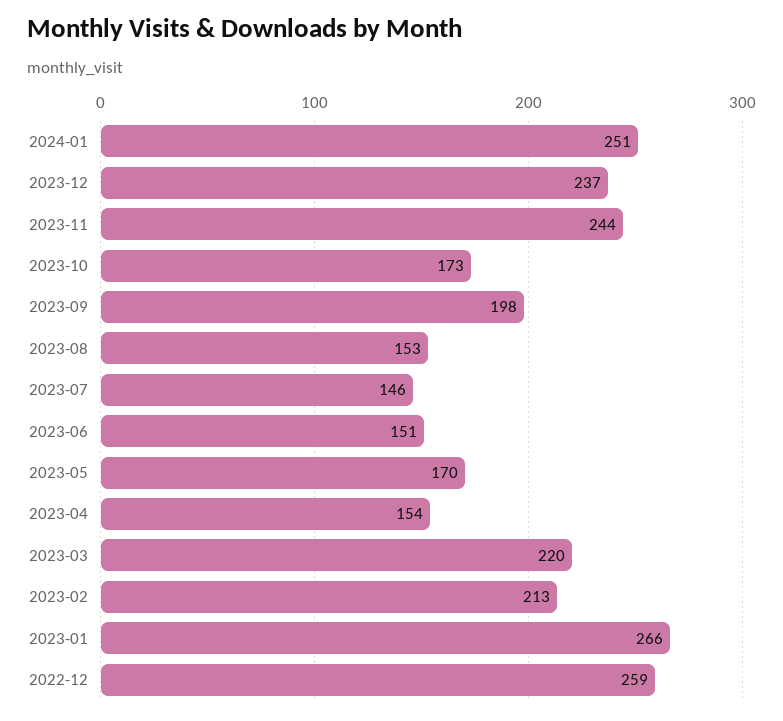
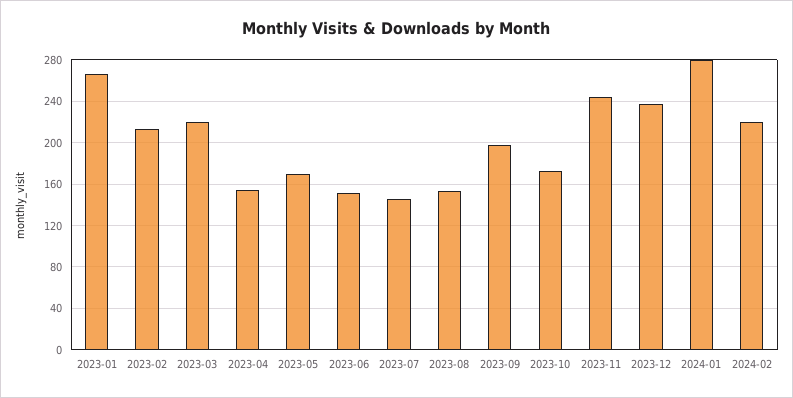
2024-01: 251 -> 280
2022-12: 259 -> none
2024-02: none -> 220

